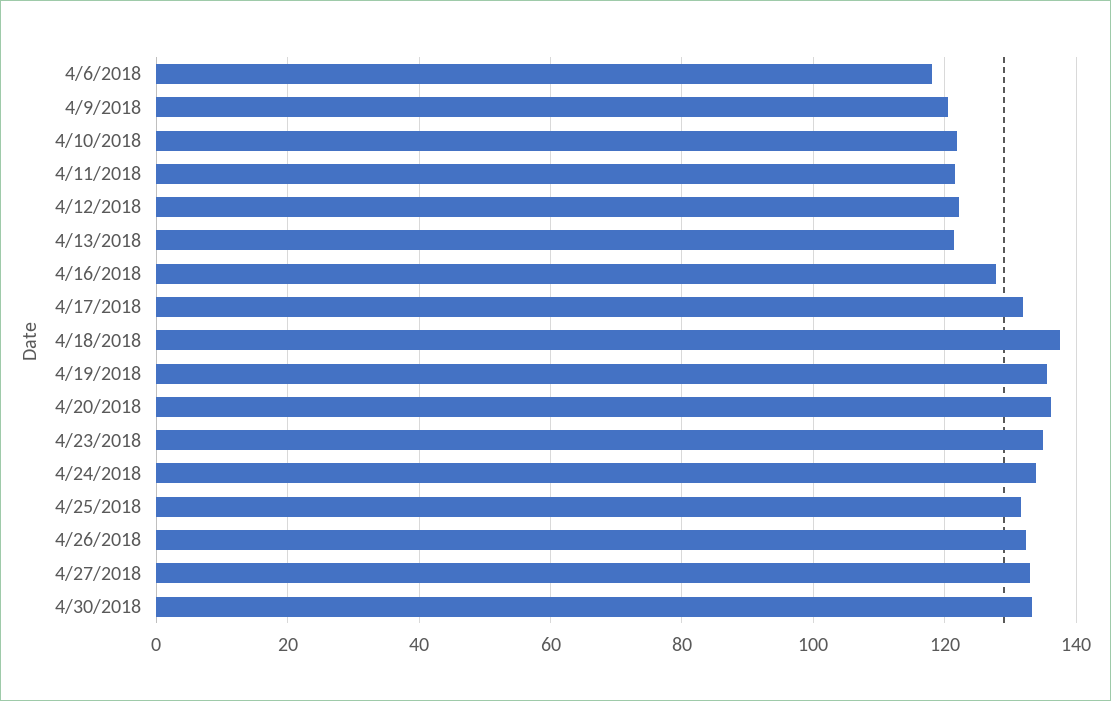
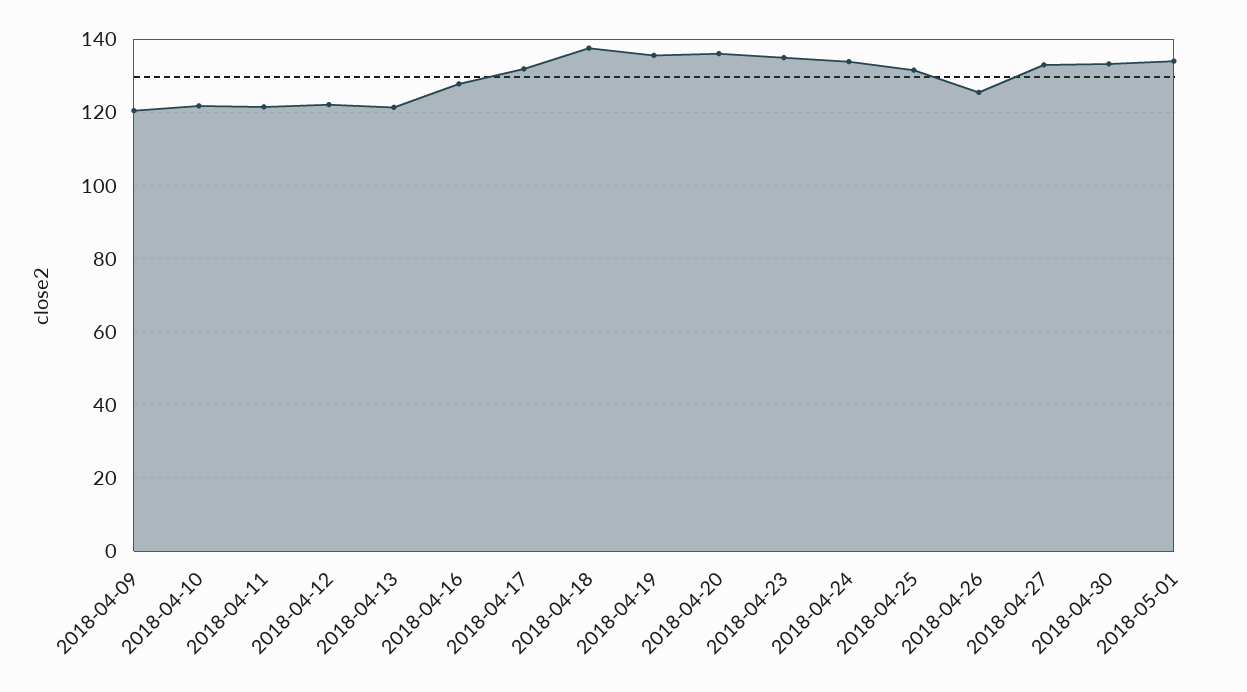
4/6/2018: 118 -> none
4/26/2018: 132 -> 126
2018-05-01: none -> 134

